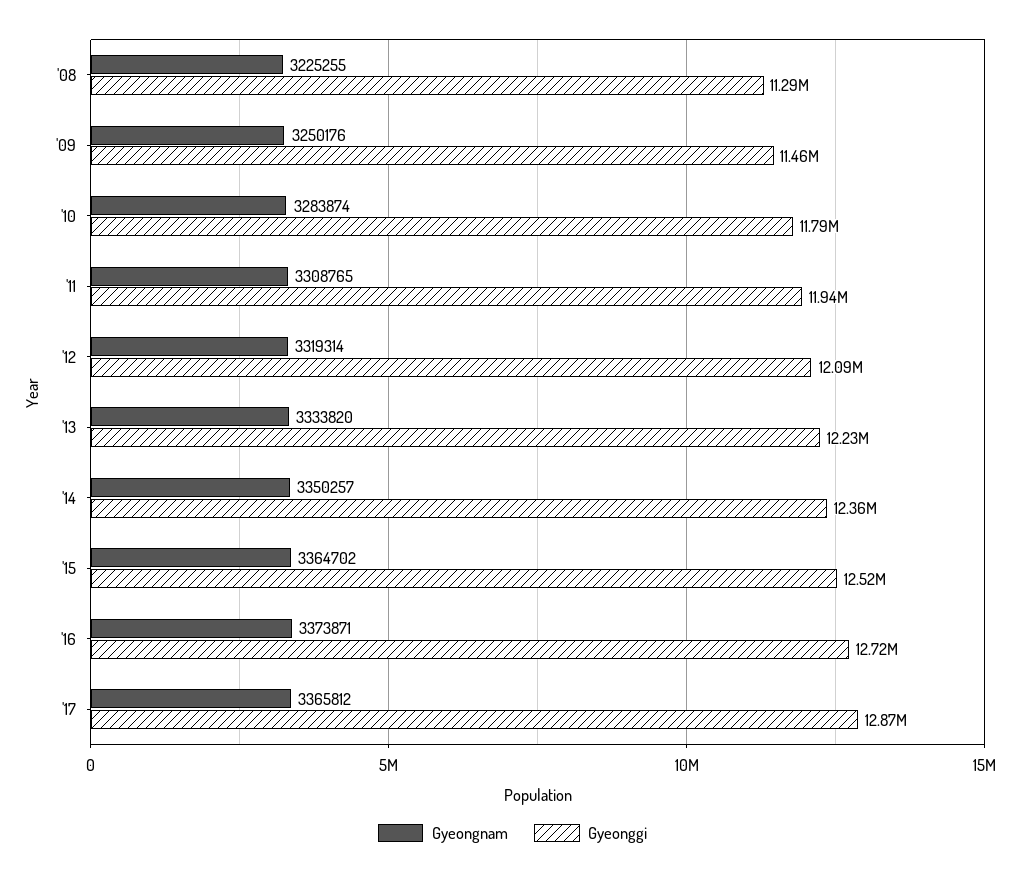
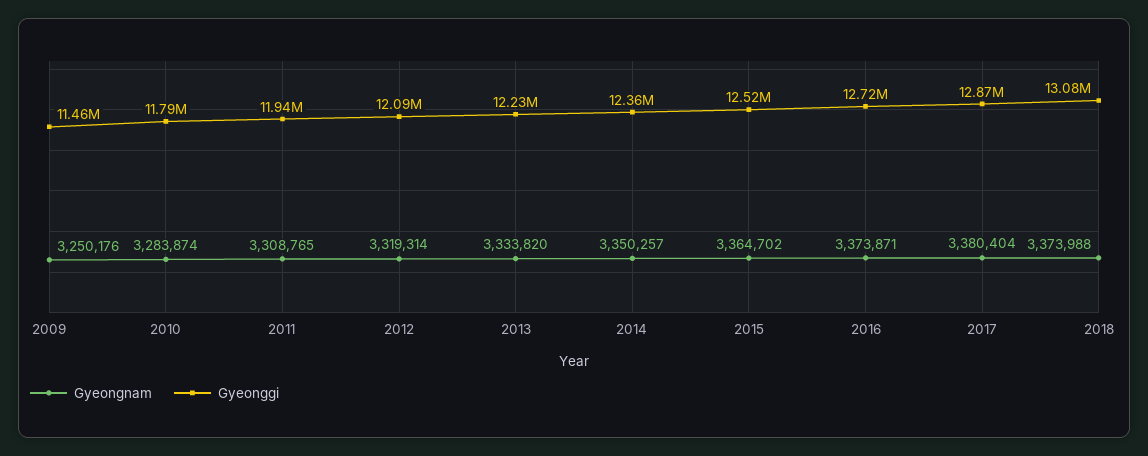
Gyeongnam, '08: 3225255 -> none
Gyeonggi, '08: 11290000 -> none
Gyeongnam, '17: 3365812 -> 3380404
Gyeongnam, 2018: none -> 3373988
Gyeonggi, 2018: none -> 13080000

